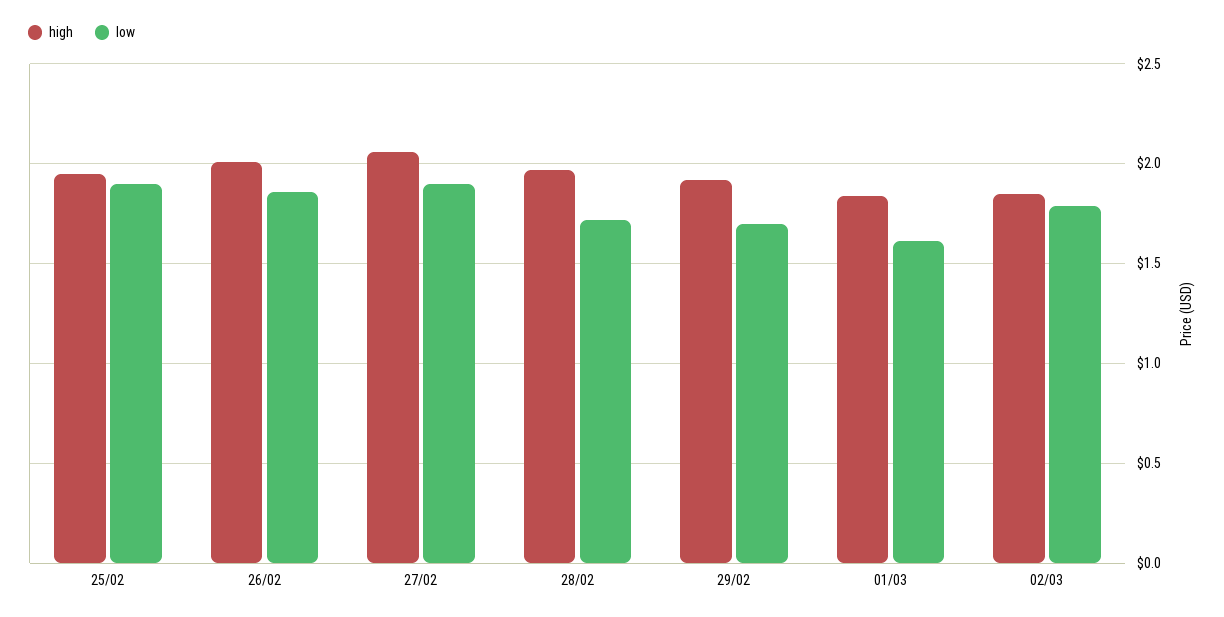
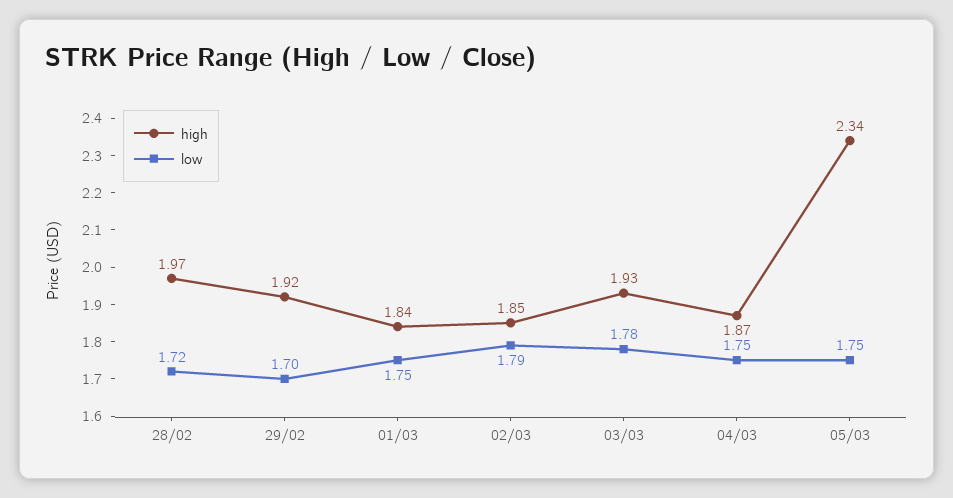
high, 25/02: 1.95 -> none
low, 25/02: 1.9 -> none
high, 26/02: 2 -> none
low, 26/02: 1.85 -> none
high, 27/02: 2.05 -> none
low, 27/02: 1.9 -> none
low, 01/03: 1.6 -> 1.75
high, 03/03: none -> 1.93
low, 03/03: none -> 1.78
high, 04/03: none -> 1.87
low, 04/03: none -> 1.75
high, 05/03: none -> 2.34
low, 05/03: none -> 1.75

